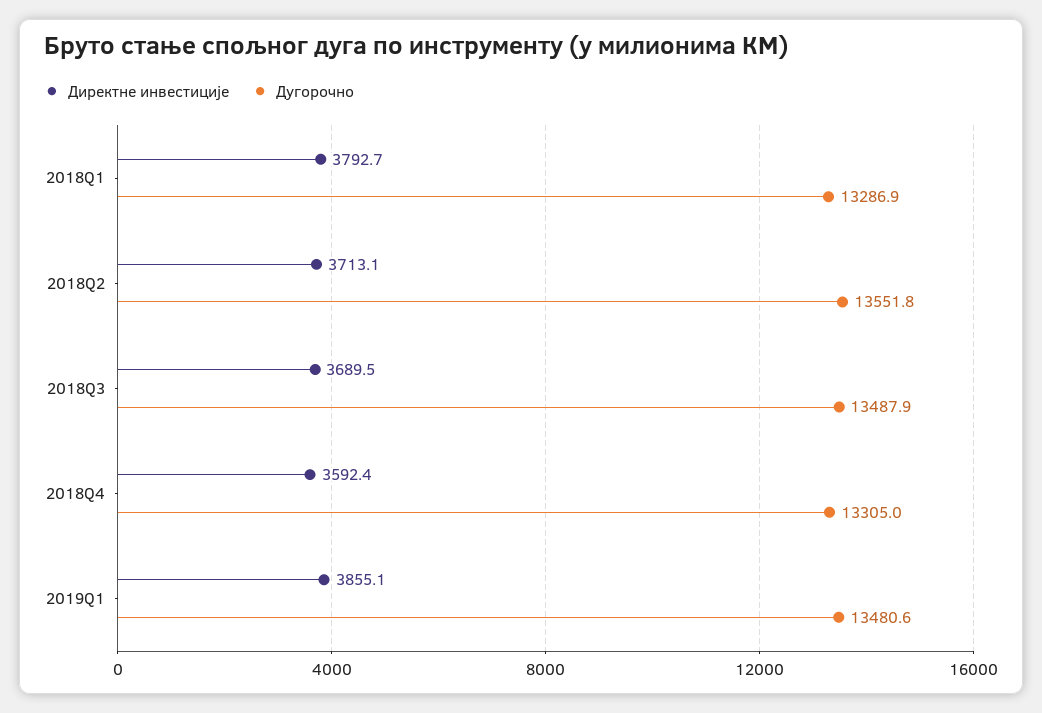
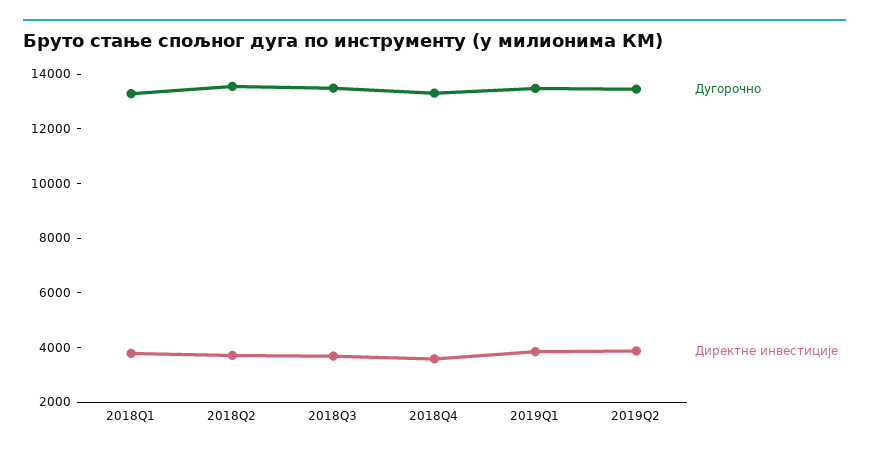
Дугорочно, 2019Q2: none -> 13500
Директне инвестиције, 2019Q2: none -> 4000

